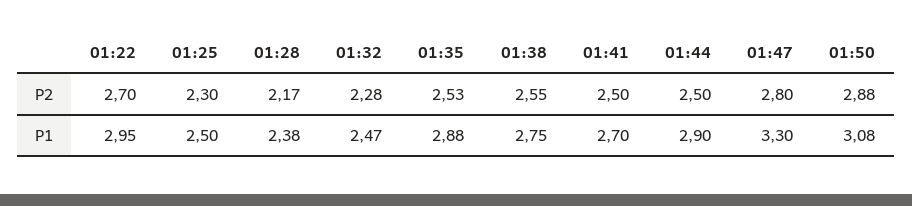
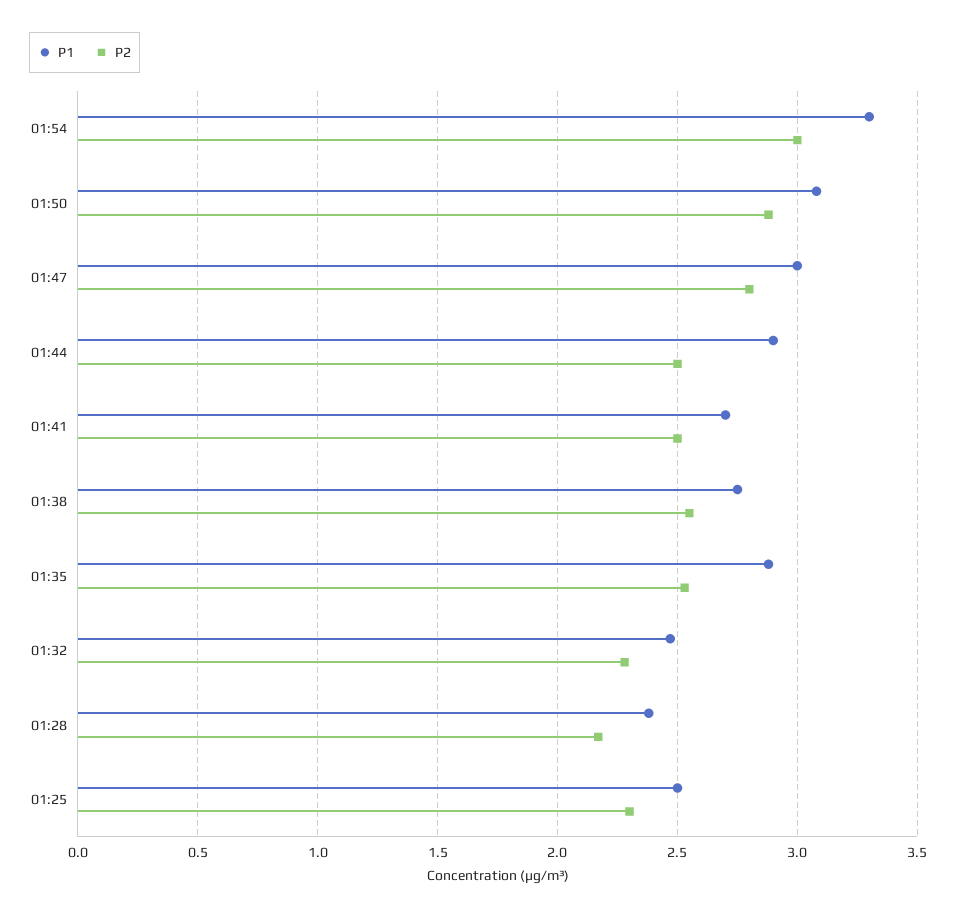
P2, 01:22: 2.7 -> none
P1, 01:22: 2.95 -> none
P1, 01:47: 3.3 -> 3
P1, 01:54: none -> 3.3
P2, 01:54: none -> 3

